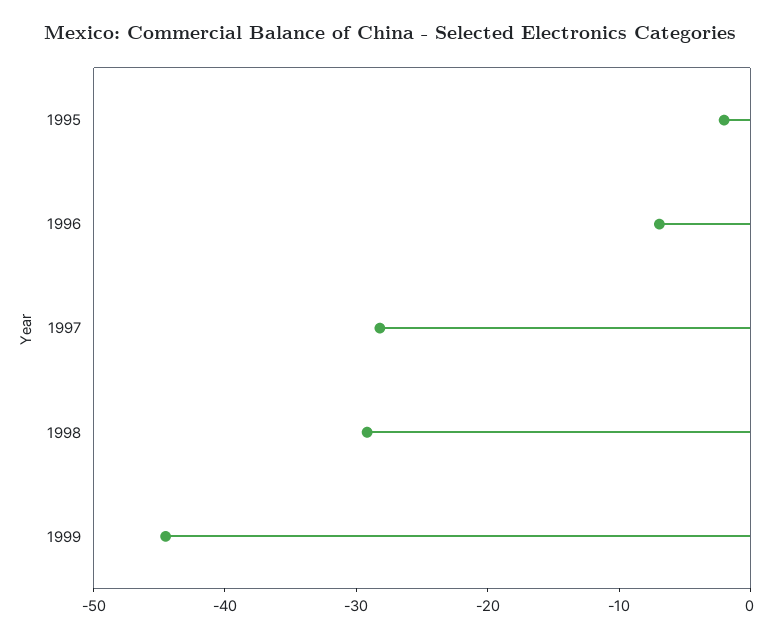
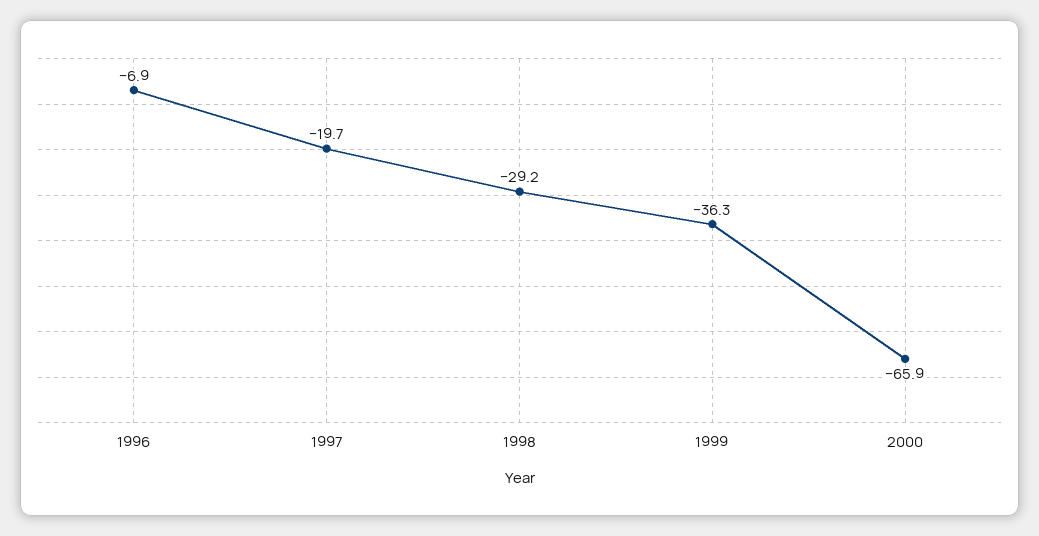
1995: -2 -> none
1997: -28 -> -19.7
1999: -44 -> -36.3
2000: none -> -65.9

